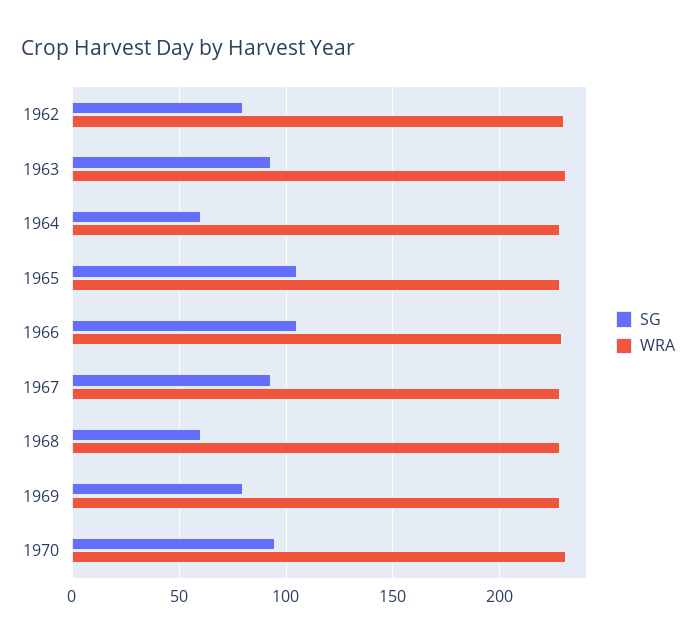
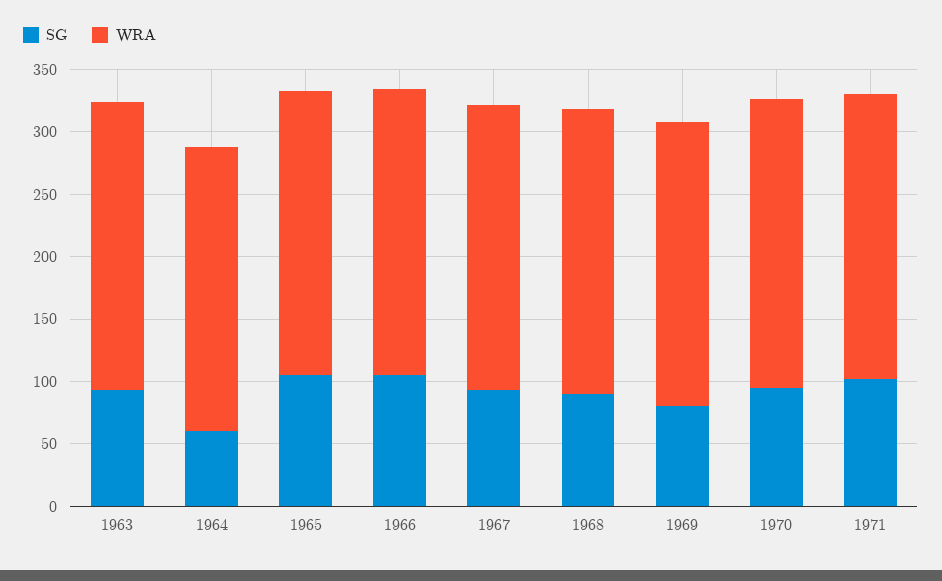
SG, 1962: 80 -> none
WRA, 1962: 230 -> none
SG, 1968: 60 -> 90
SG, 1971: none -> 100
WRA, 1971: none -> 230

